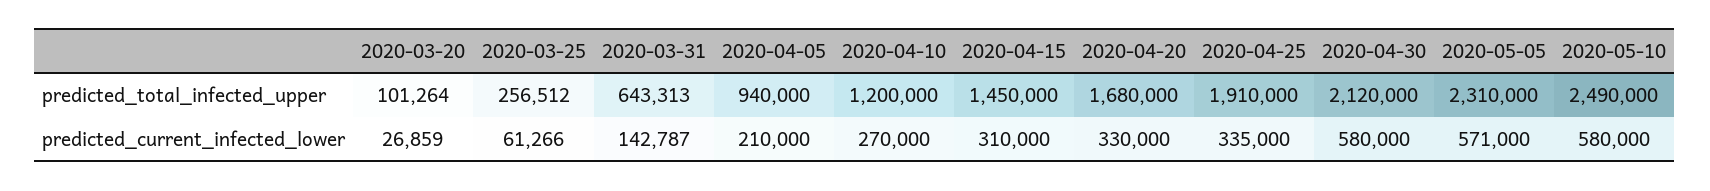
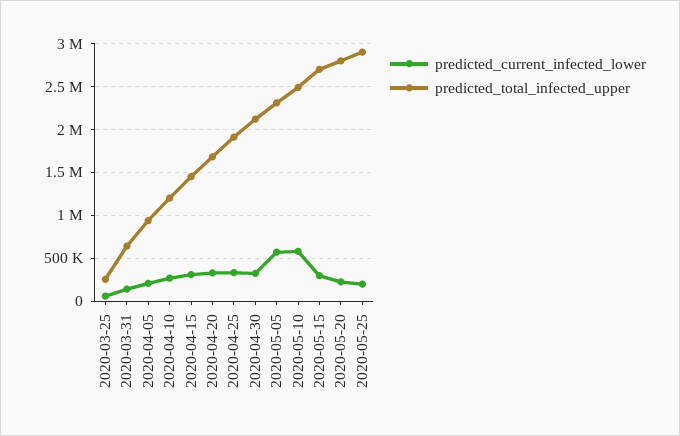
predicted_total_infected_upper, 2020-03-20: 101264 -> none
predicted_current_infected_lower, 2020-03-20: 26859 -> none
predicted_current_infected_lower, 2020-04-30: 580000 -> 300000
predicted_current_infected_lower, 2020-05-15: none -> 300000
predicted_total_infected_upper, 2020-05-15: none -> 2700000
predicted_current_infected_lower, 2020-05-20: none -> 200000
predicted_total_infected_upper, 2020-05-20: none -> 2800000
predicted_current_infected_lower, 2020-05-25: none -> 200000
predicted_total_infected_upper, 2020-05-25: none -> 2900000

